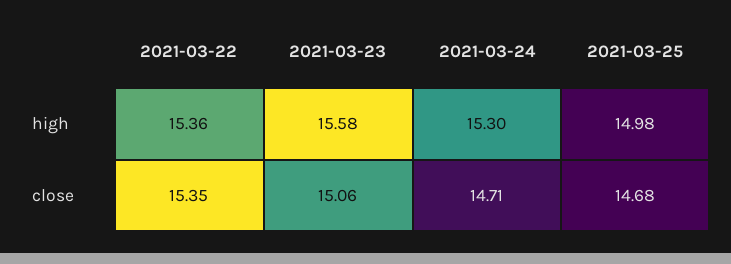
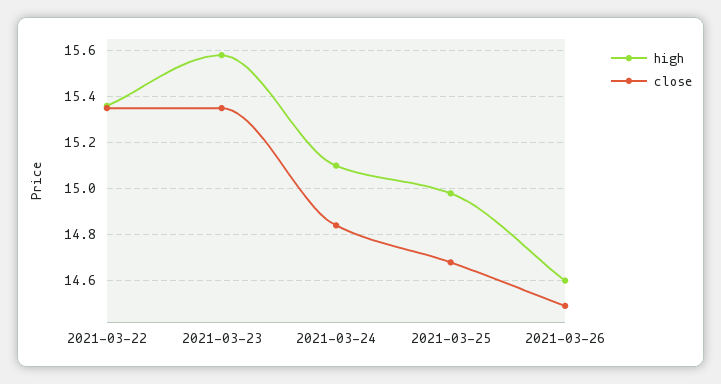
high, 2021-03-24: 15.3 -> 15.1
close, 2021-03-23: 15.06 -> 15.35
close, 2021-03-24: 14.71 -> 14.85
high, 2021-03-26: none -> 14.6
close, 2021-03-26: none -> 14.5

